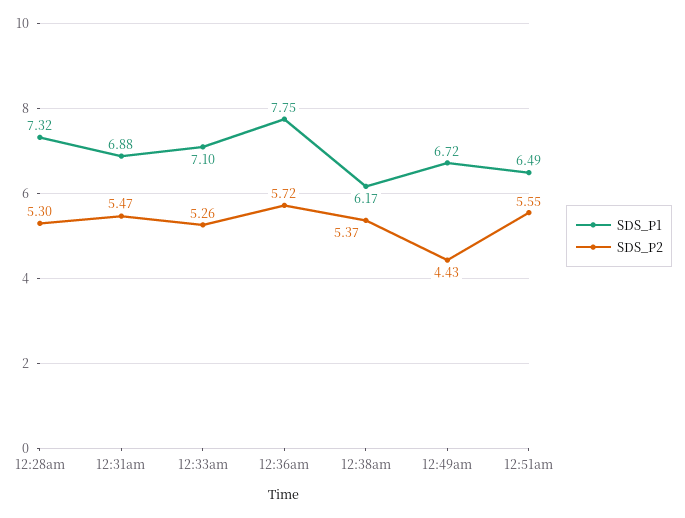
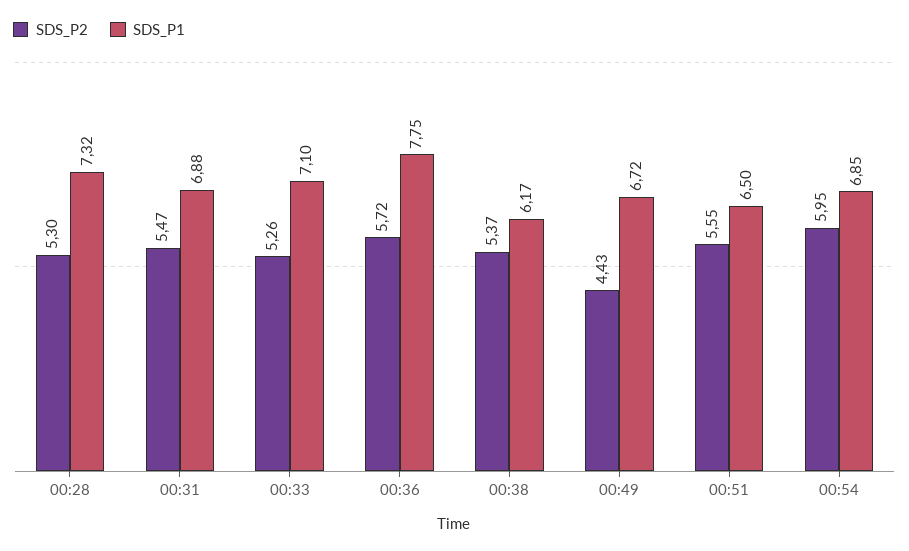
SDS_P1, 12:51am: 6.49 -> 6.5
SDS_P2, 00:54: none -> 5.95
SDS_P1, 00:54: none -> 6.85

